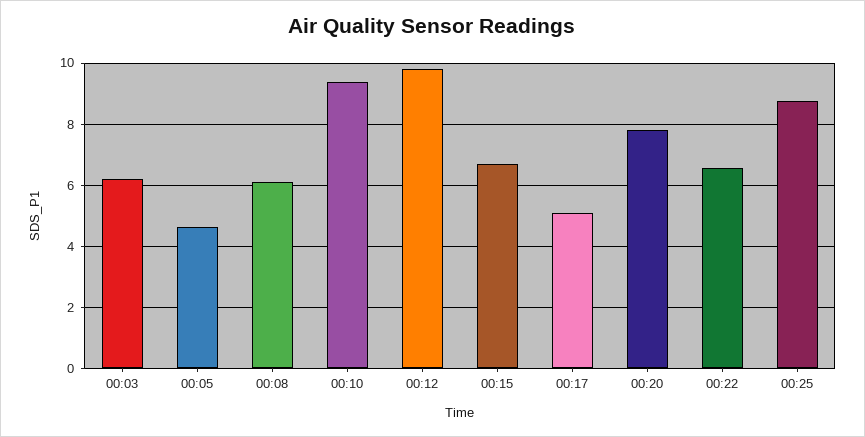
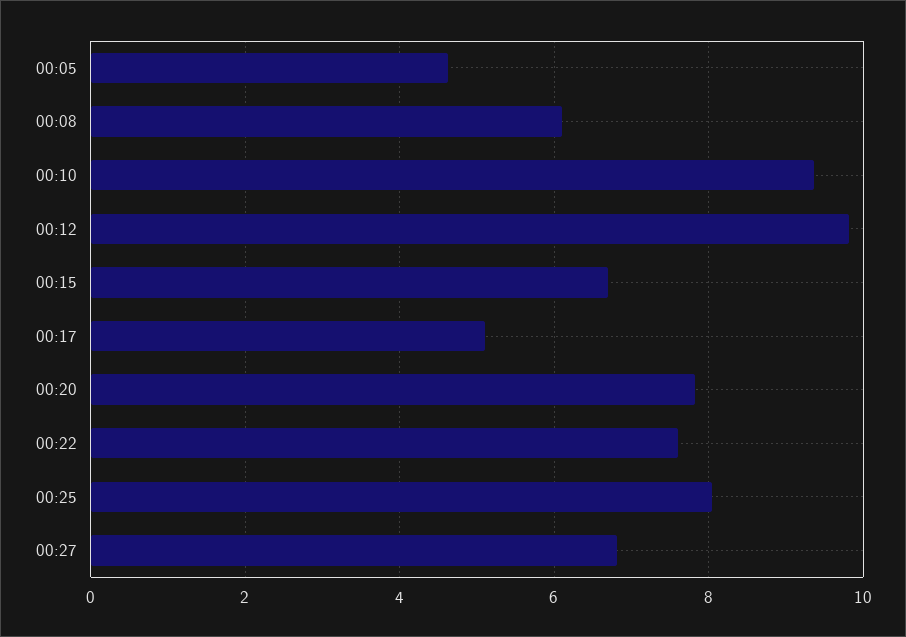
00:03: 6.2 -> none
00:22: 6.6 -> 7.6
00:25: 8.8 -> 8
00:27: none -> 6.8

